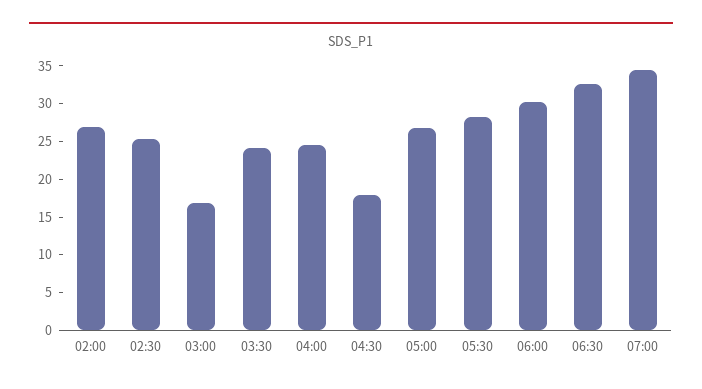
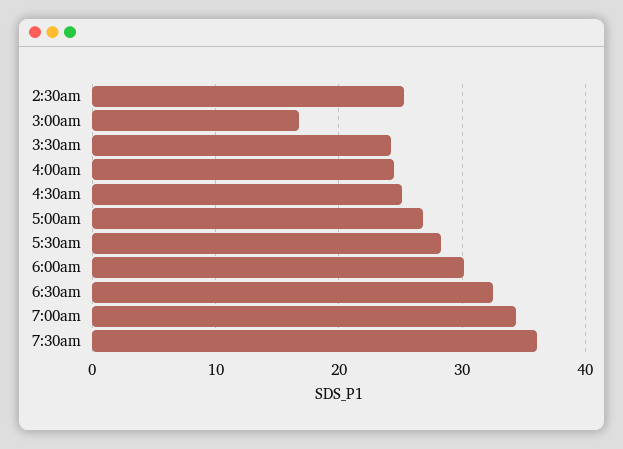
02:00: 27.5 -> none
04:30: 17.5 -> 25
7:30am: none -> 36

